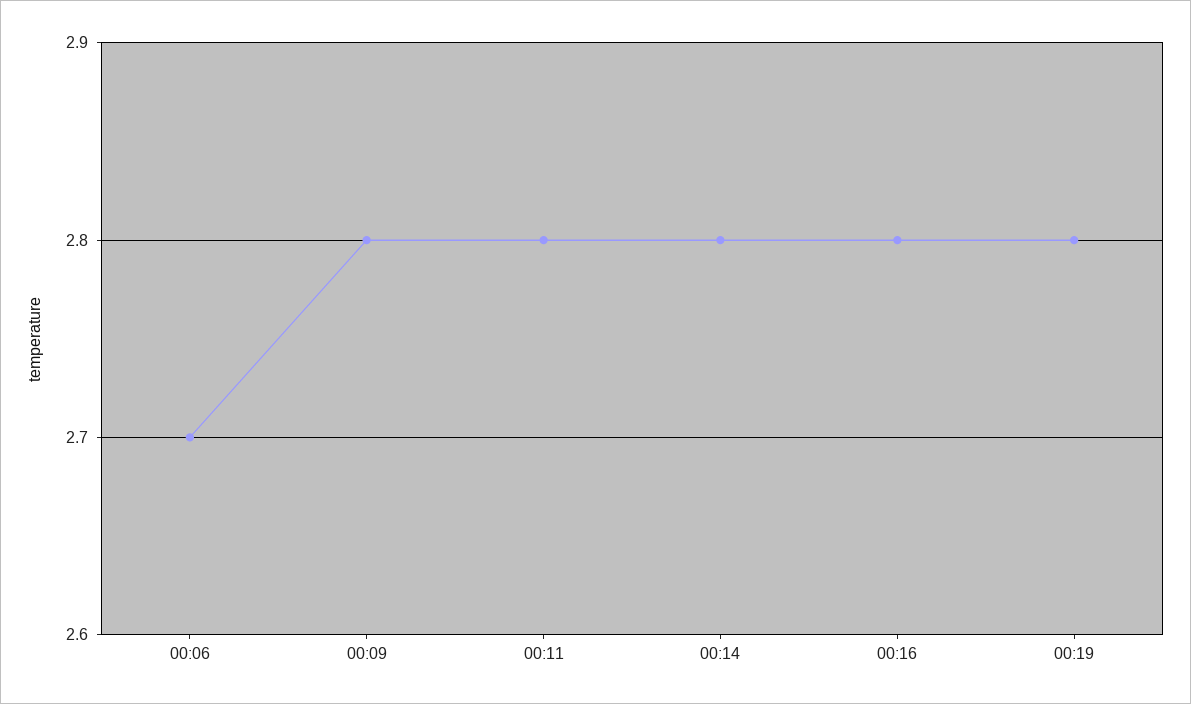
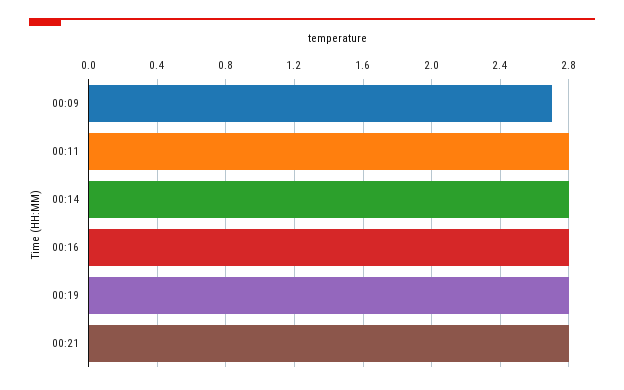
00:06: 2.7 -> none
00:09: 2.8 -> 2.7
00:21: none -> 2.8

